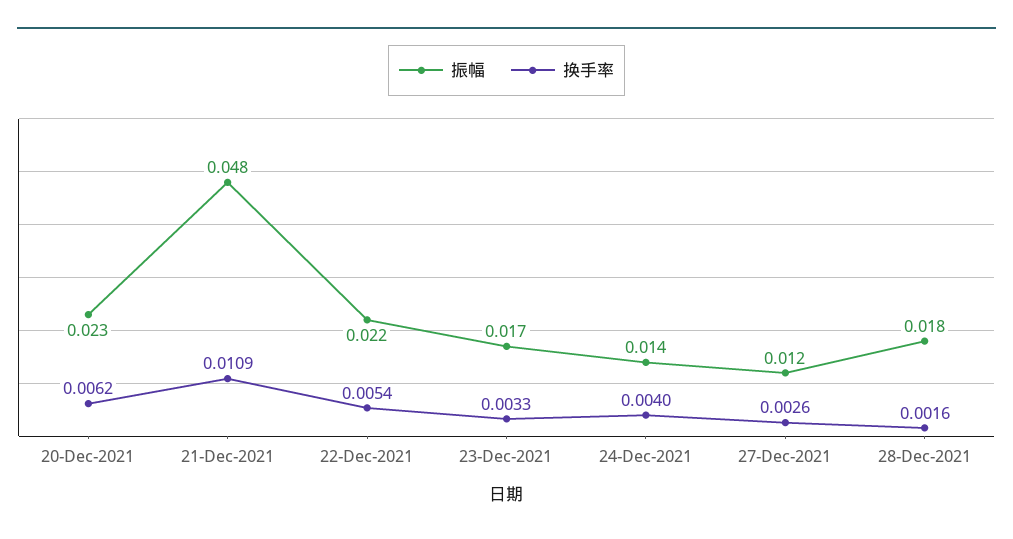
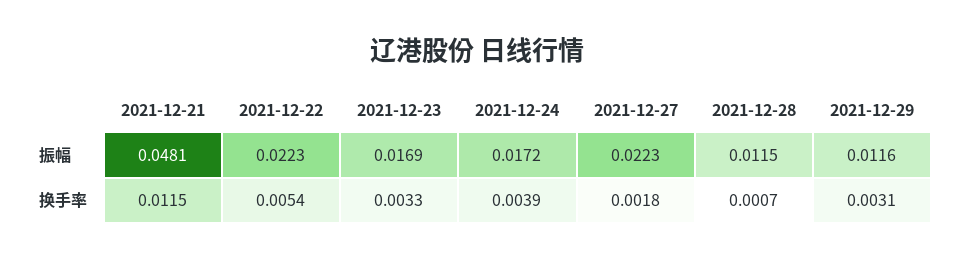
振幅, 20-Dec-2021: 0.023 -> none
换手率, 20-Dec-2021: 0.0062 -> none
换手率, 21-Dec-2021: 0.0109 -> 0.0115
振幅, 24-Dec-2021: 0.014 -> 0.0172
换手率, 24-Dec-2021: 0.004 -> 0.0039
振幅, 27-Dec-2021: 0.012 -> 0.0223
换手率, 27-Dec-2021: 0.0026 -> 0.0018
振幅, 28-Dec-2021: 0.018 -> 0.0115
换手率, 28-Dec-2021: 0.0016 -> 0.0007
振幅, 2021-12-29: none -> 0.0116
换手率, 2021-12-29: none -> 0.0031

